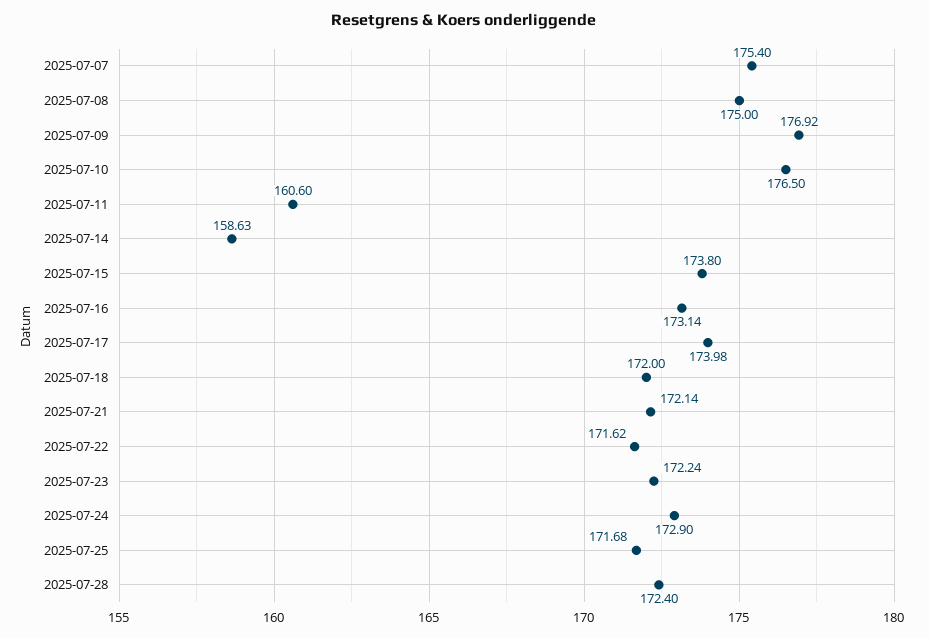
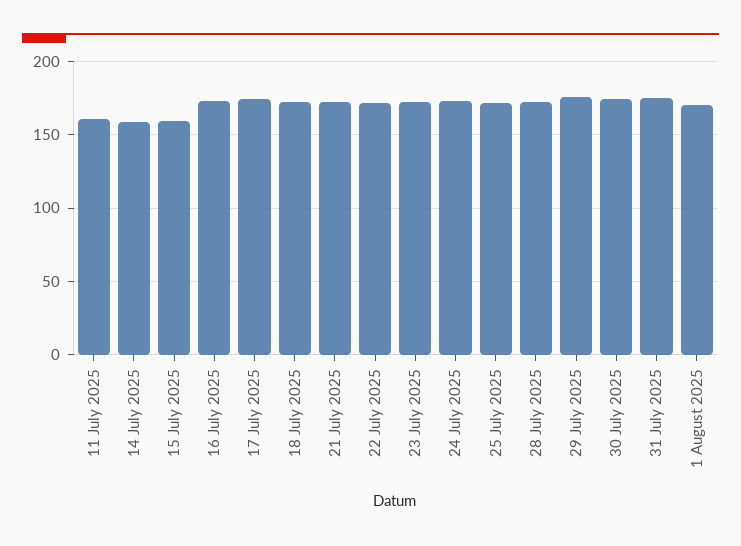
2025-07-07: 175.4 -> none
2025-07-08: 175 -> none
2025-07-09: 176.92 -> none
2025-07-10: 176.5 -> none
2025-07-15: 173.8 -> 160
29 July 2025: none -> 175
30 July 2025: none -> 175
31 July 2025: none -> 175
1 August 2025: none -> 170

